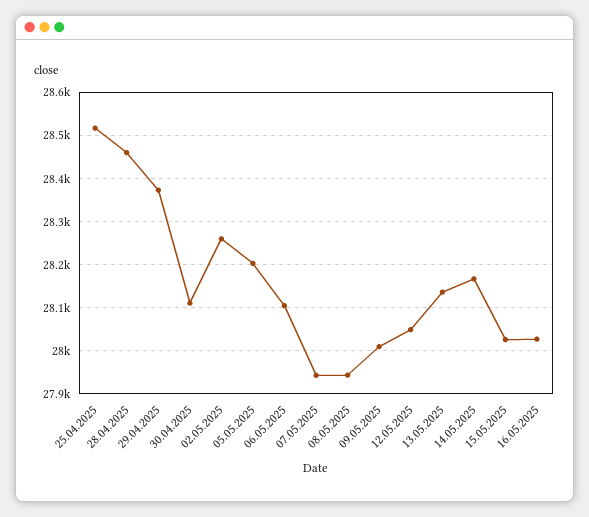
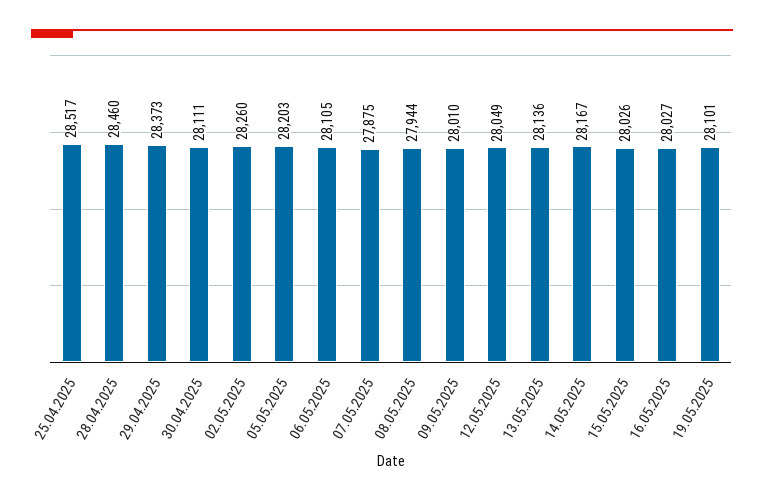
07.05.2025: 27940 -> 27875
19.05.2025: none -> 28101

